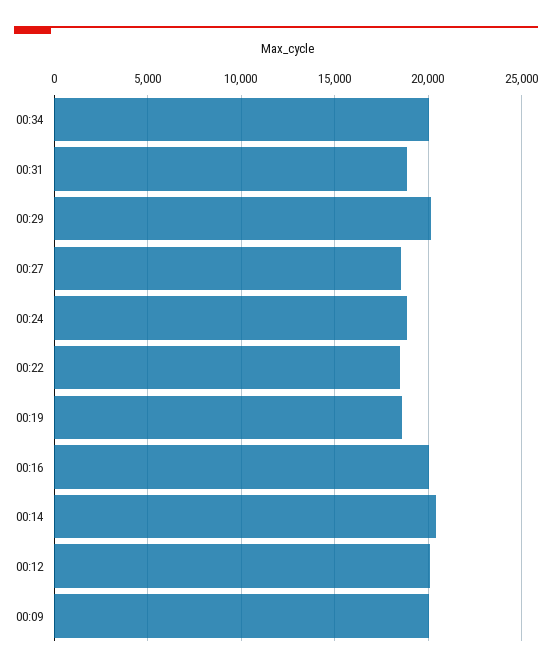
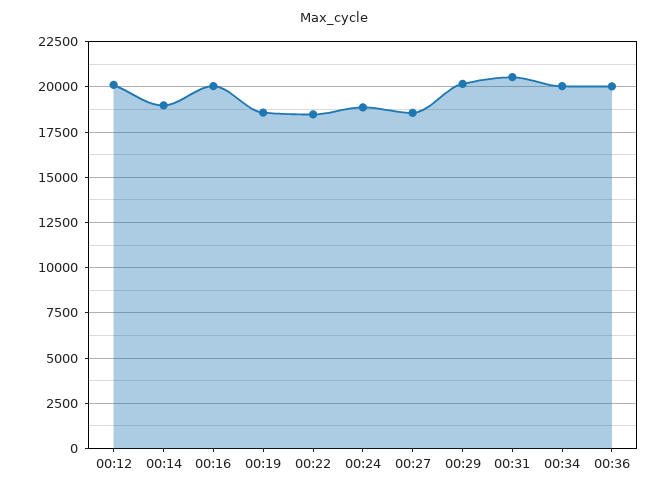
00:31: 19000 -> 20500
00:14: 20500 -> 19000
00:09: 20000 -> none
00:36: none -> 20000

